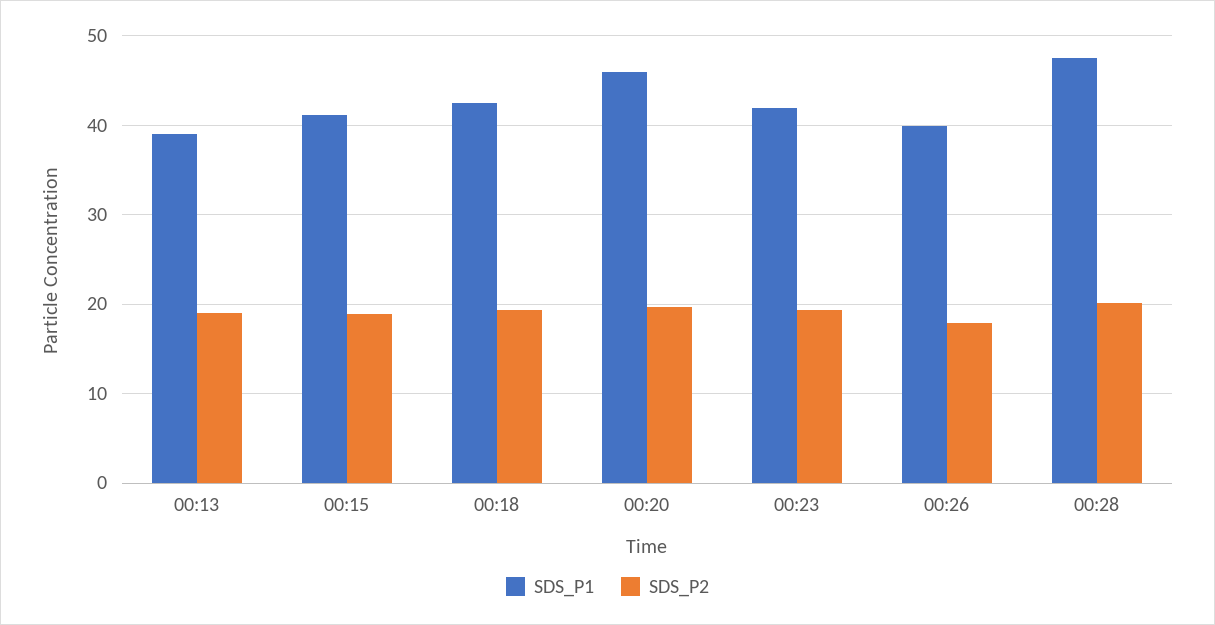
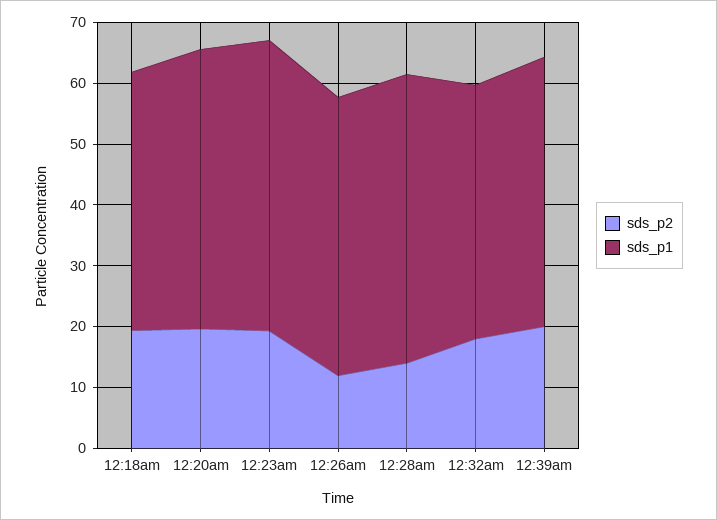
SDS_P1, 00:13: 39 -> none
SDS_P2, 00:13: 19 -> none
SDS_P1, 00:15: 41 -> none
SDS_P2, 00:15: 19 -> none
SDS_P1, 00:23: 42 -> 48
SDS_P1, 00:26: 40 -> 46
SDS_P2, 00:26: 18 -> 12
SDS_P2, 00:28: 20 -> 14
SDS_P2, 12:32am: none -> 18
SDS_P1, 12:32am: none -> 42
SDS_P2, 12:39am: none -> 20
SDS_P1, 12:39am: none -> 44

